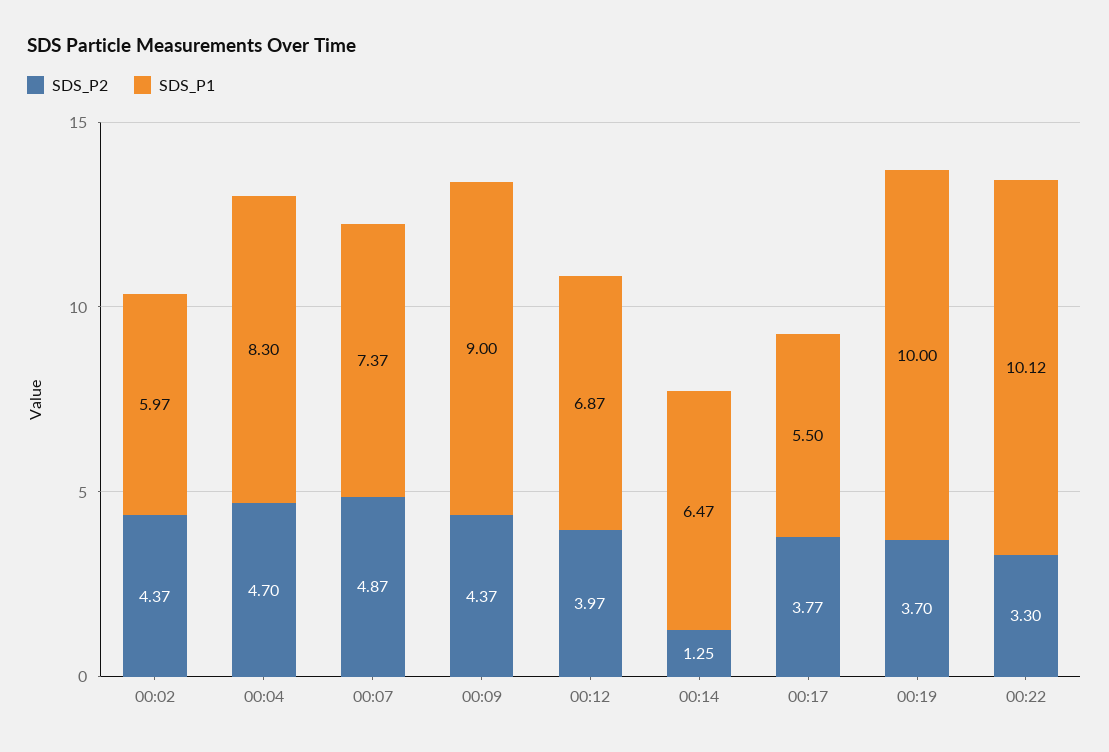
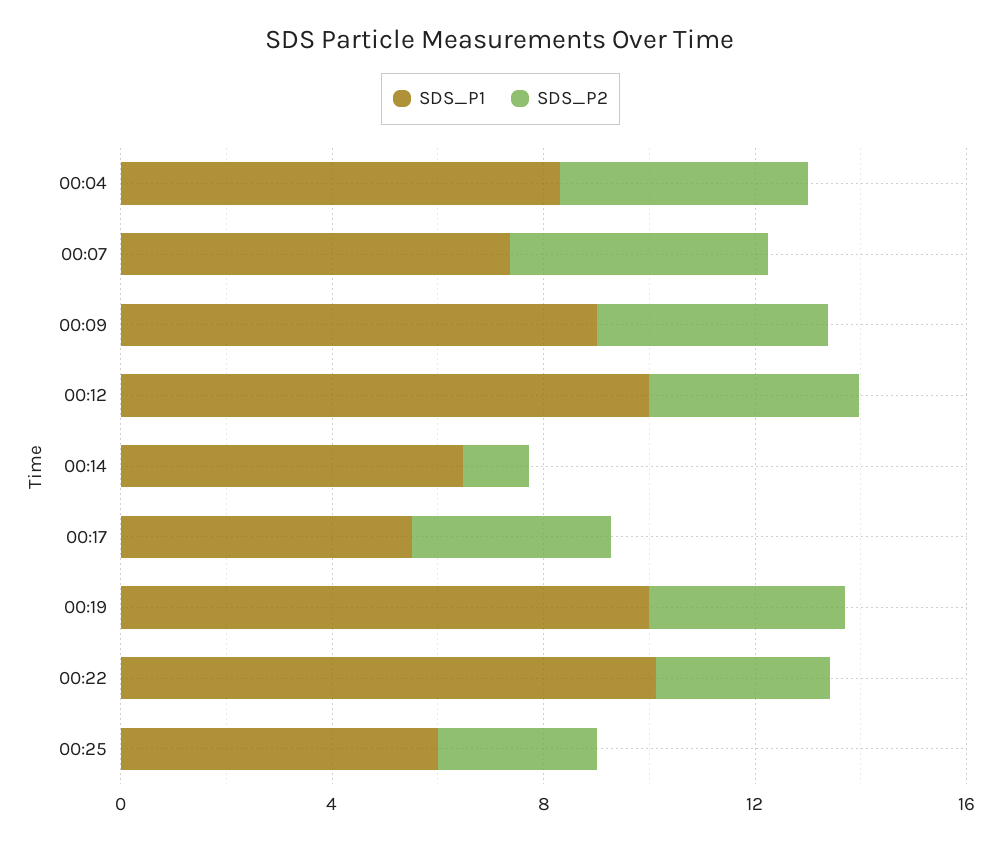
SDS_P2, 00:02: 4.37 -> none
SDS_P1, 00:02: 5.97 -> none
SDS_P1, 00:12: 6.87 -> 10
SDS_P1, 00:25: none -> 6
SDS_P2, 00:25: none -> 3

